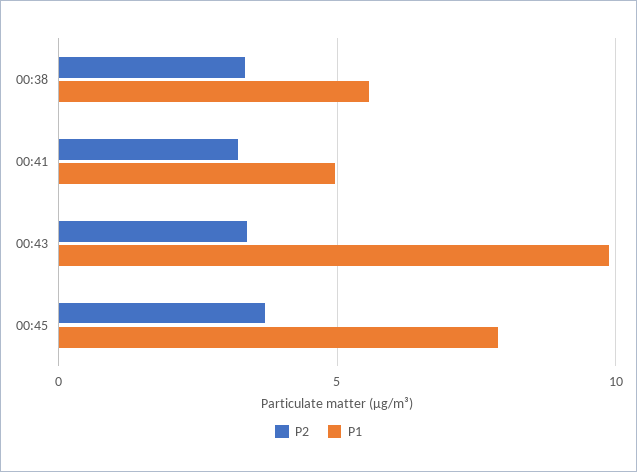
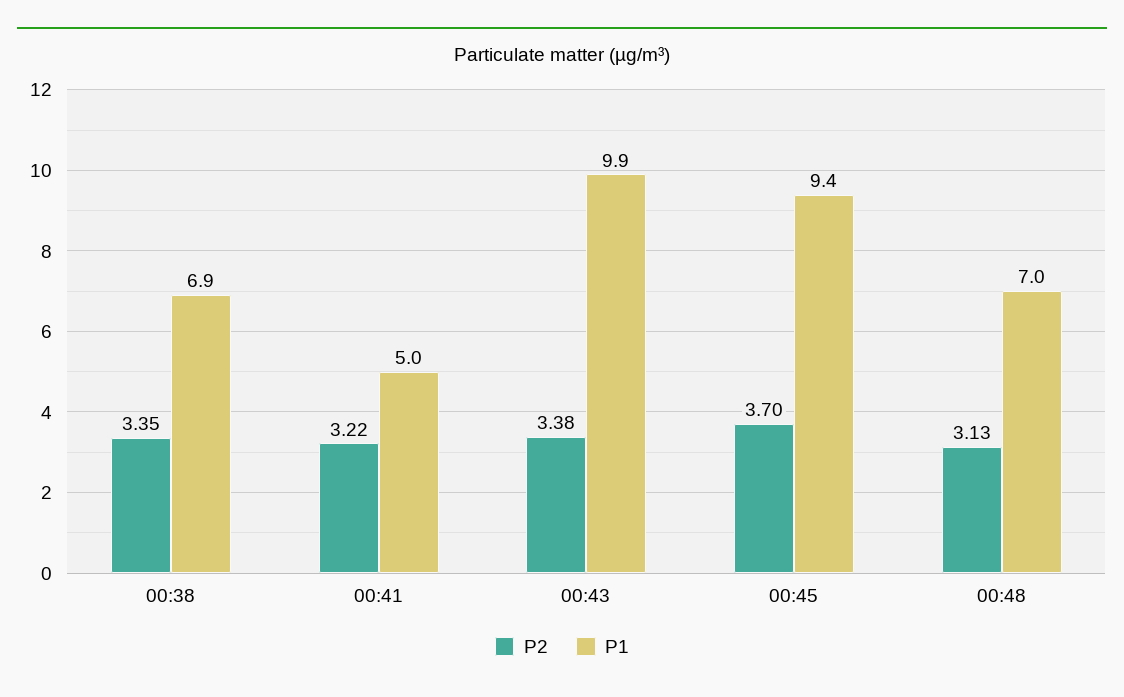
P1, 00:38: 5.5 -> 6.9
P1, 00:45: 8 -> 9.4
P2, 00:48: none -> 3.13
P1, 00:48: none -> 7

